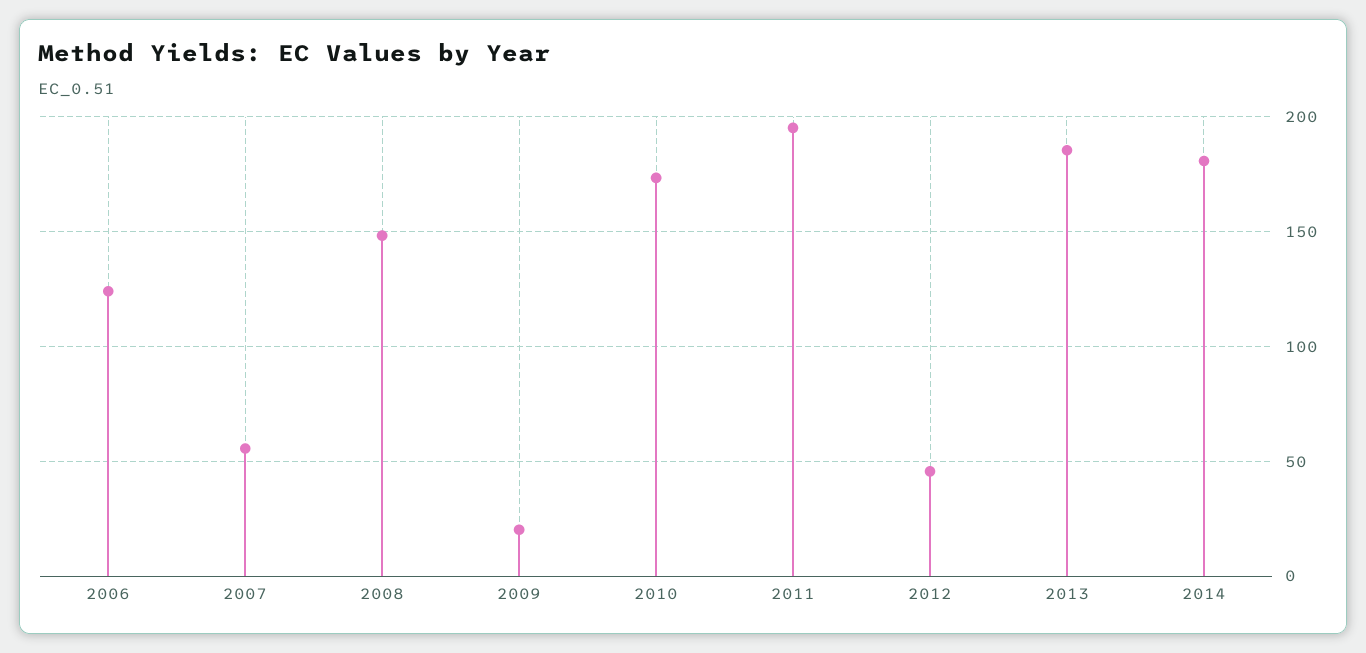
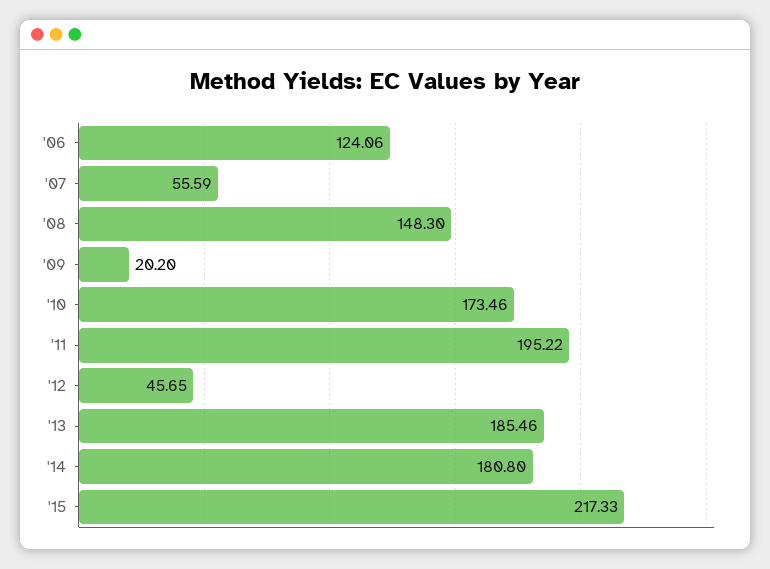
'15: none -> 217.33

